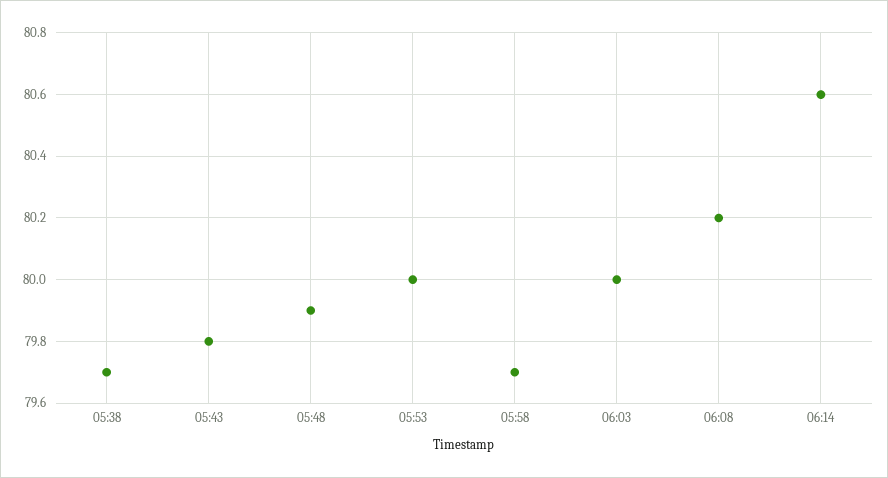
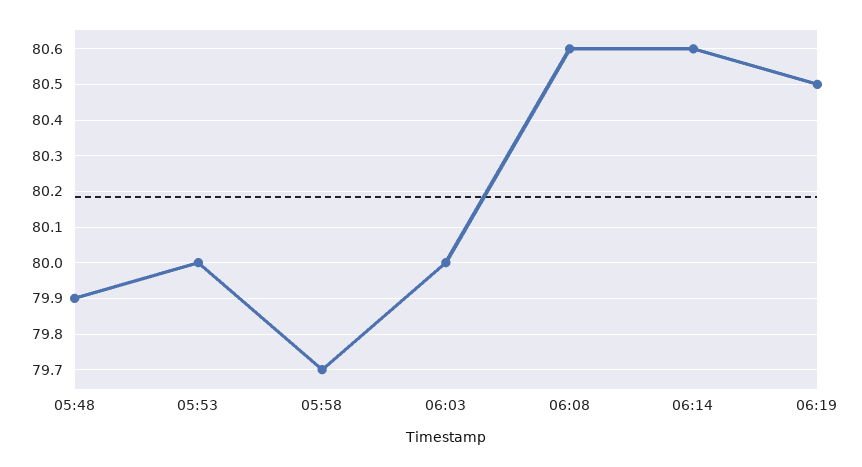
05:38: 79.7 -> none
05:43: 79.8 -> none
06:08: 80.2 -> 80.6
06:19: none -> 80.5

